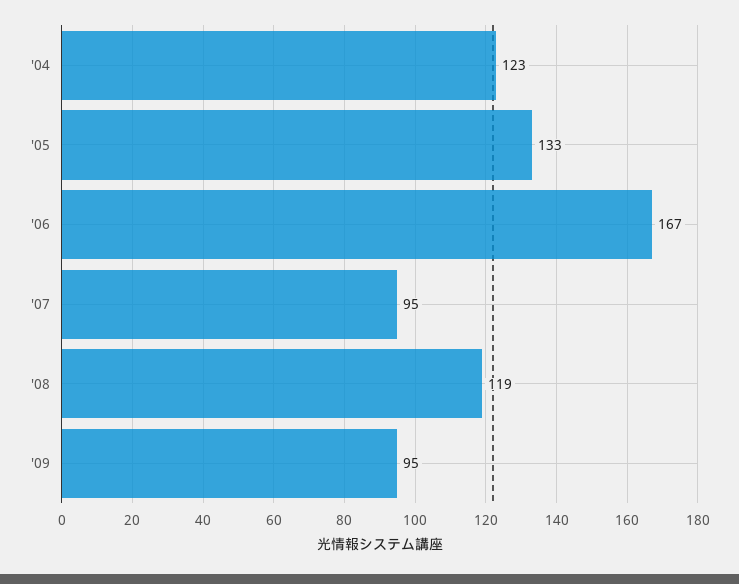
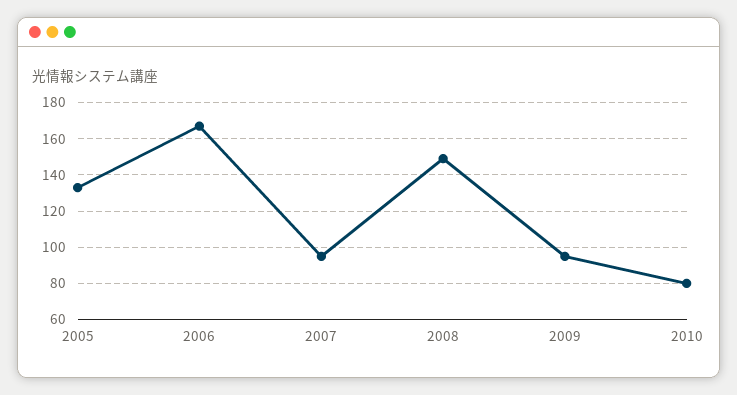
'04: 123 -> none
'08: 119 -> 150
2010: none -> 80

